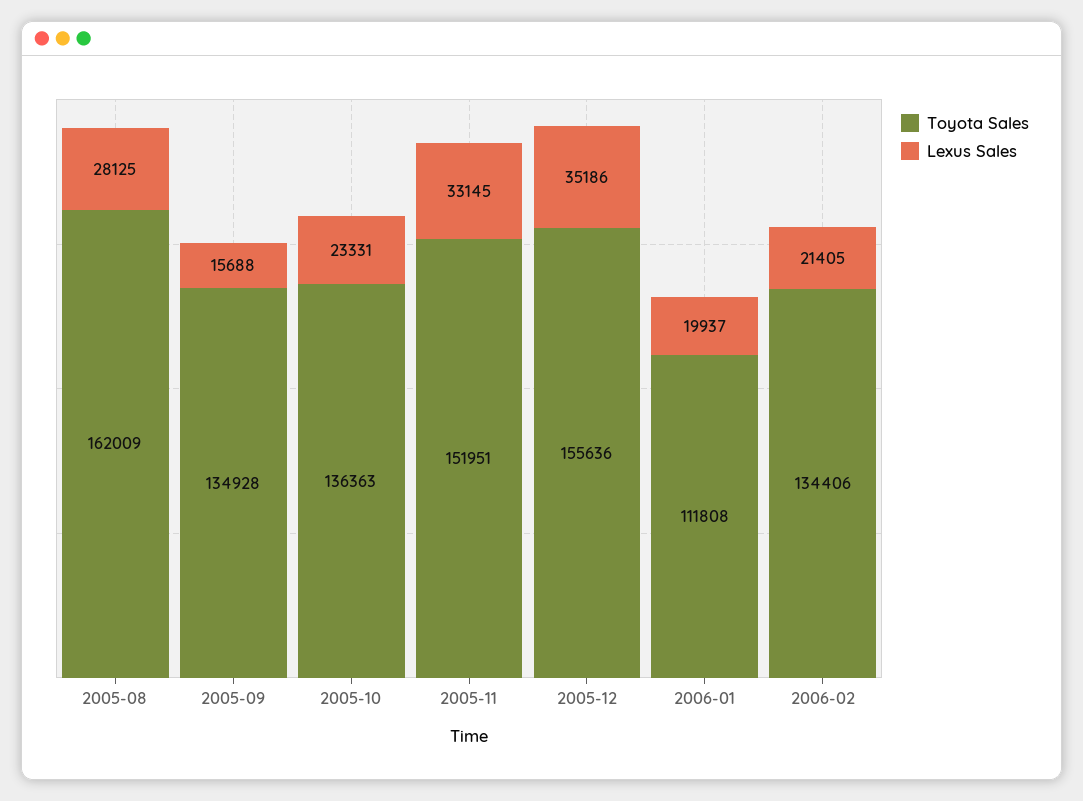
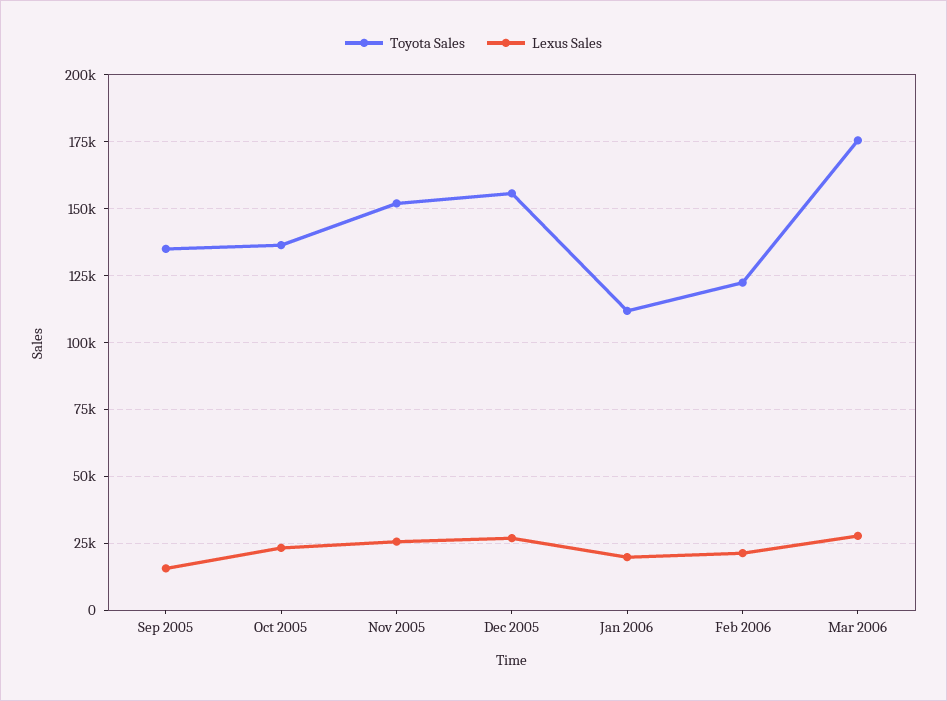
Toyota Sales, 2005-08: 162009 -> none
Lexus Sales, 2005-08: 28125 -> none
Lexus Sales, 2005-11: 33145 -> 25000
Lexus Sales, 2005-12: 35186 -> 27500
Toyota Sales, 2006-02: 134406 -> 122500
Toyota Sales, Mar 2006: none -> 175000
Lexus Sales, Mar 2006: none -> 27500

